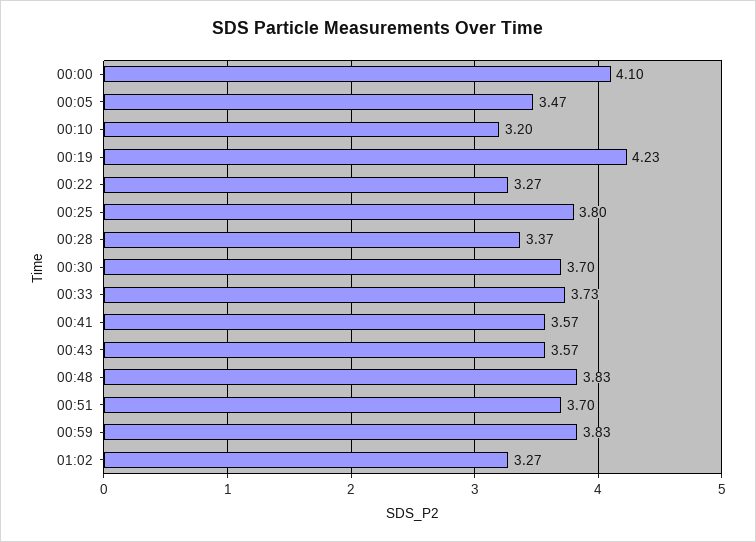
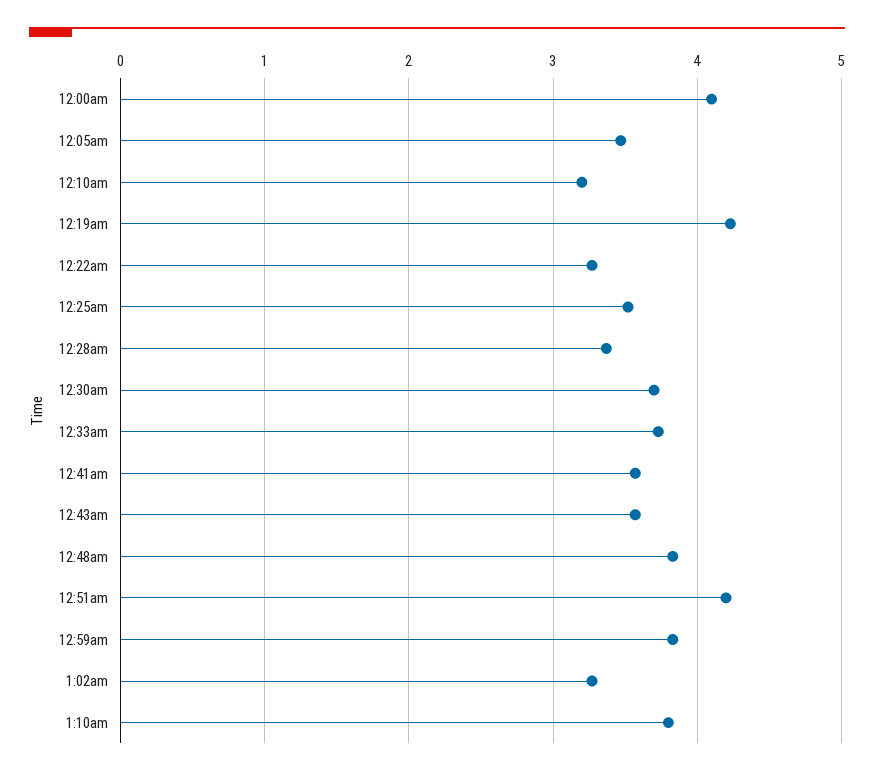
00:25: 3.8 -> 3.5
00:51: 3.7 -> 4.2
1:10am: none -> 3.8

